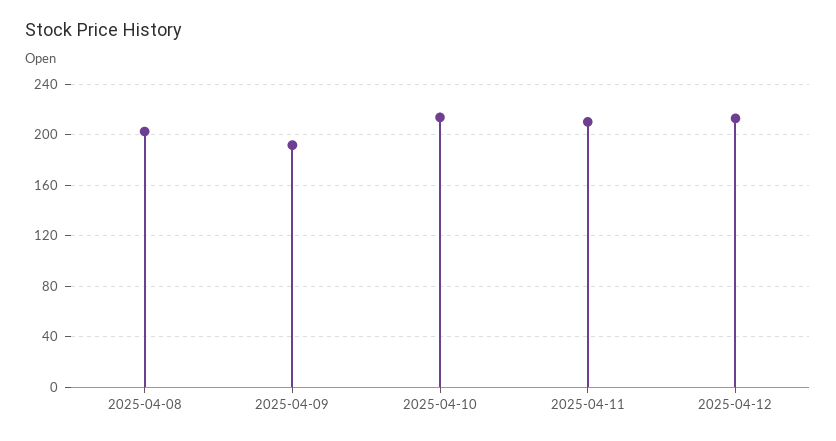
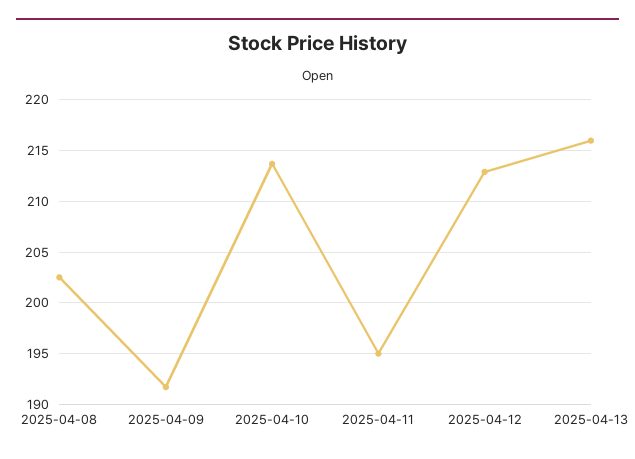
2025-04-11: 210 -> 195
2025-04-13: none -> 216

